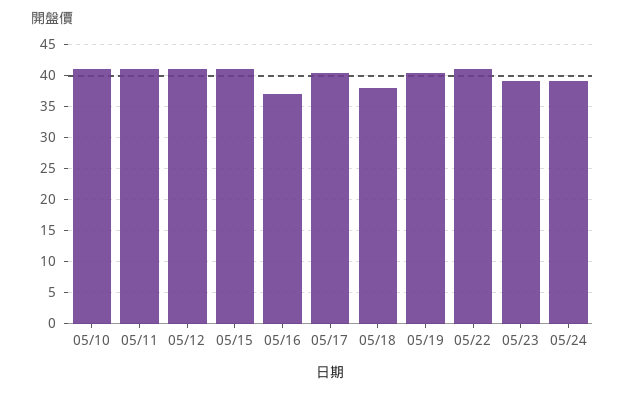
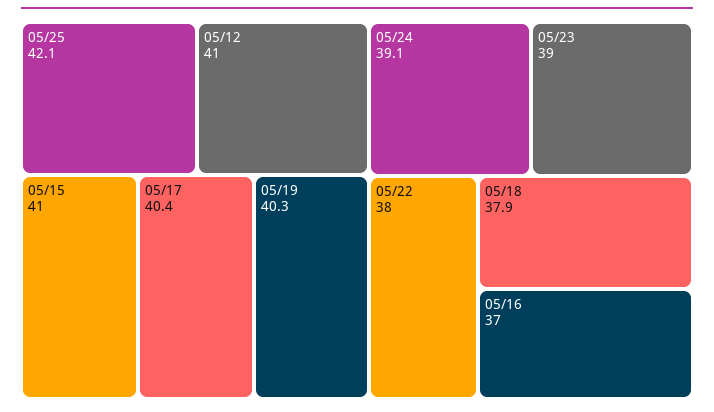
05/10: 41 -> none
05/11: 41 -> none
05/22: 41 -> 38
05/25: none -> 42.1

